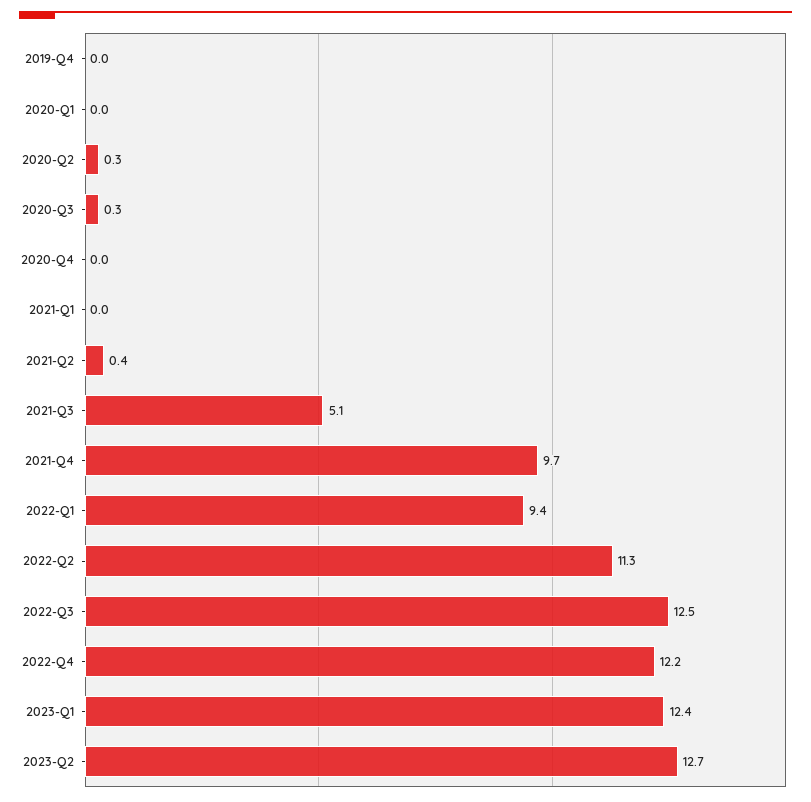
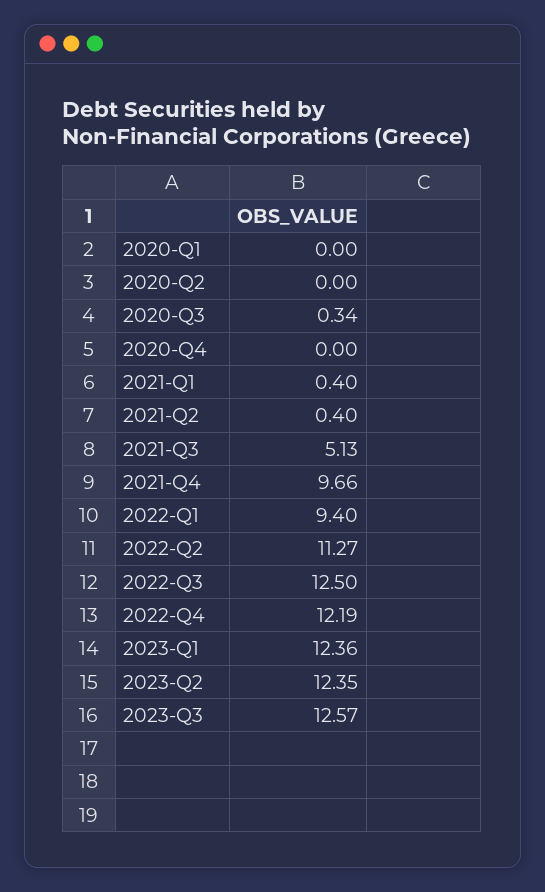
2019-Q4: 0 -> none
2020-Q2: 0.3 -> 0
2021-Q1: 0 -> 0.4
2023-Q2: 12.7 -> 12.35
2023-Q3: none -> 12.57

